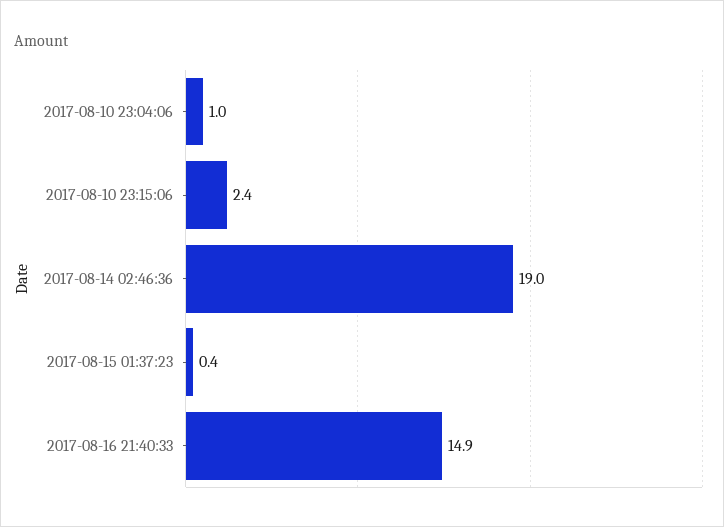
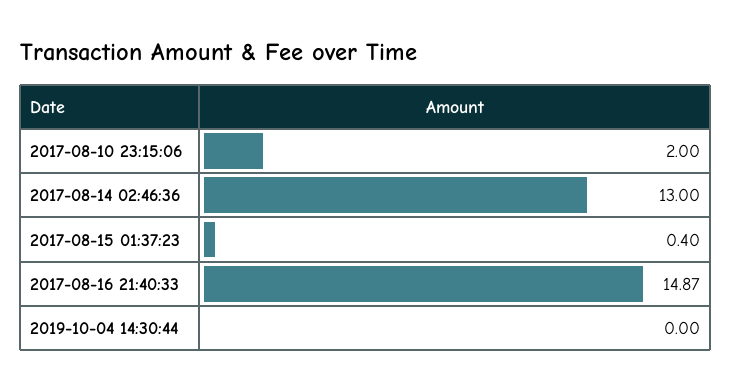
2017-08-10 23:04:06: 1 -> none
2017-08-10 23:15:06: 2.4 -> 2
2017-08-14 02:46:36: 19 -> 13
2019-10-04 14:30:44: none -> 0

